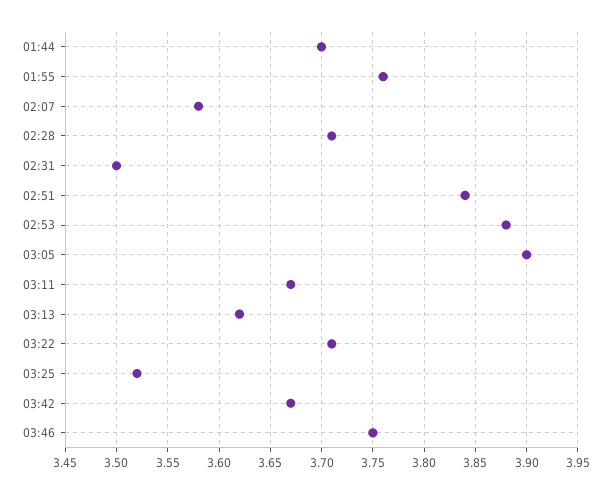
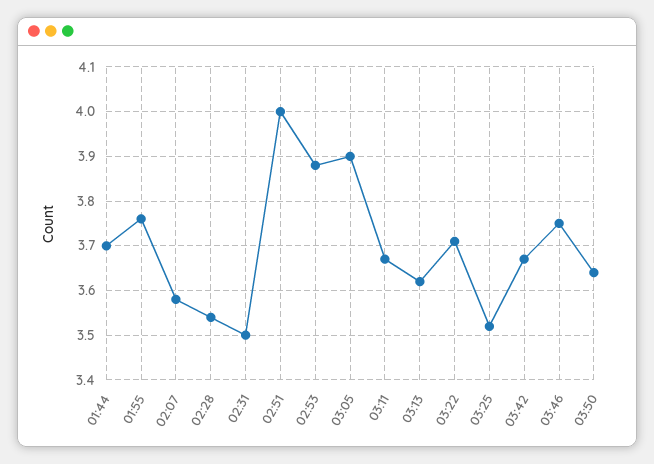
02:28: 3.71 -> 3.55
02:51: 3.84 -> 4
03:50: none -> 3.65

